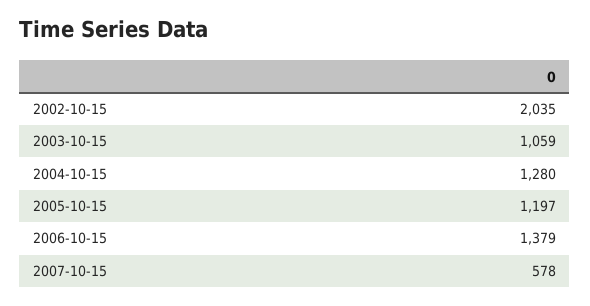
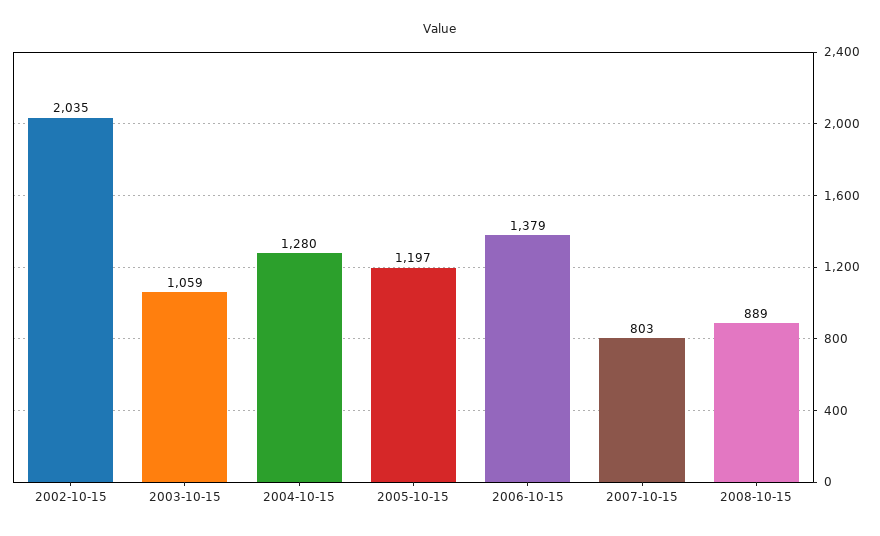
2007-10-15: 578 -> 803
2008-10-15: none -> 889

